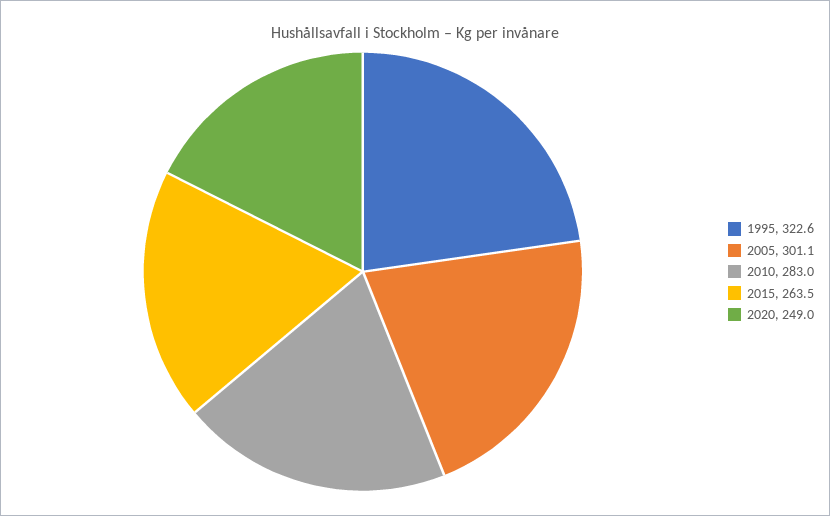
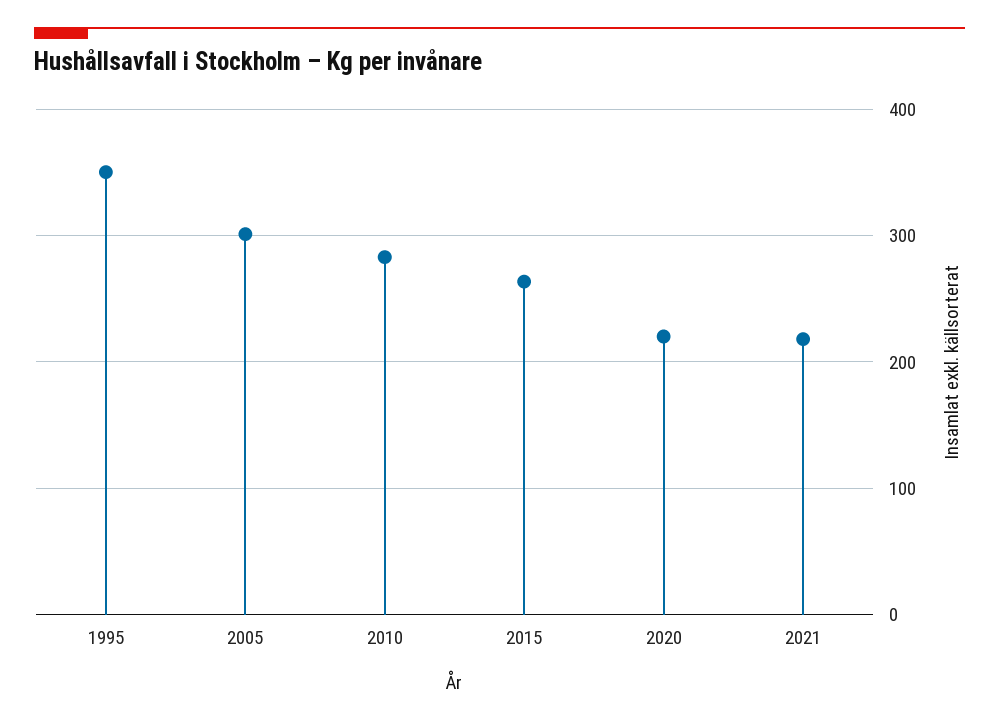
1995: 322.6 -> 350
2020: 249 -> 220
2021: none -> 220

